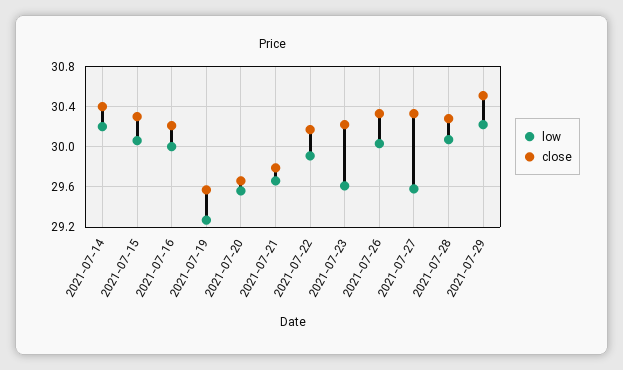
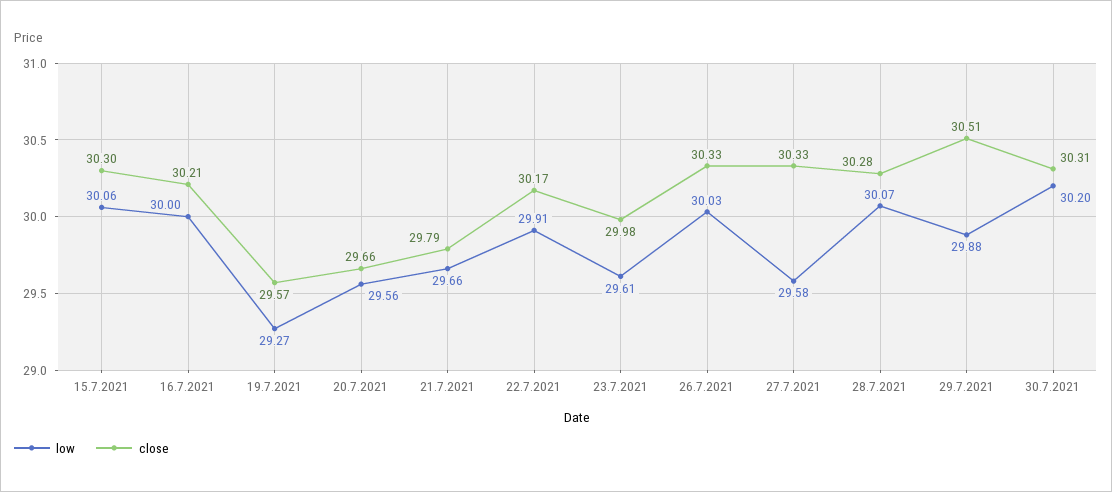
low, 2021-07-14: 30.2 -> none
close, 2021-07-14: 30.4 -> none
close, 2021-07-23: 30.2 -> 29.98
low, 2021-07-29: 30.2 -> 29.88
low, 30.7.2021: none -> 30.2
close, 30.7.2021: none -> 30.31

